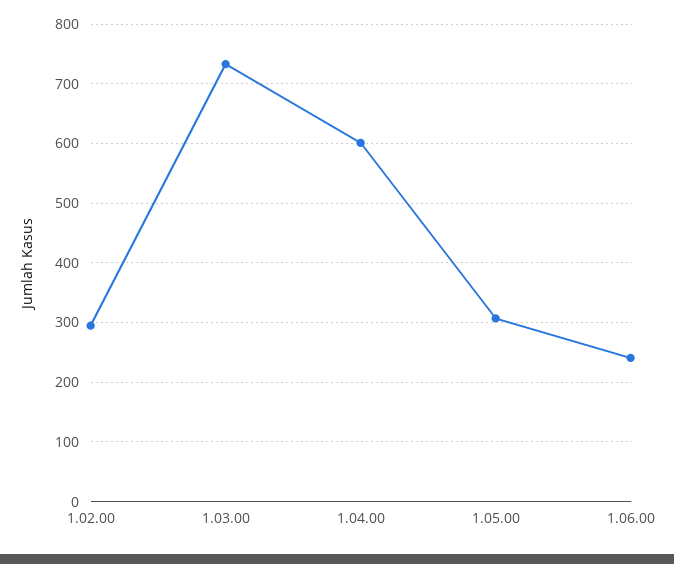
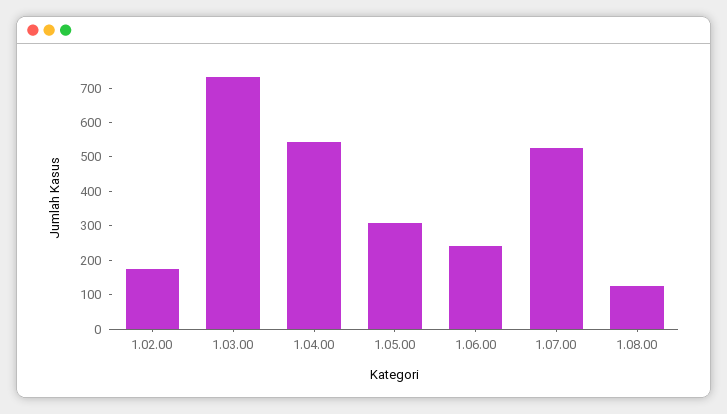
1.02.00: 300 -> 175
1.04.00: 600 -> 550
1.07.00: none -> 525
1.08.00: none -> 125

